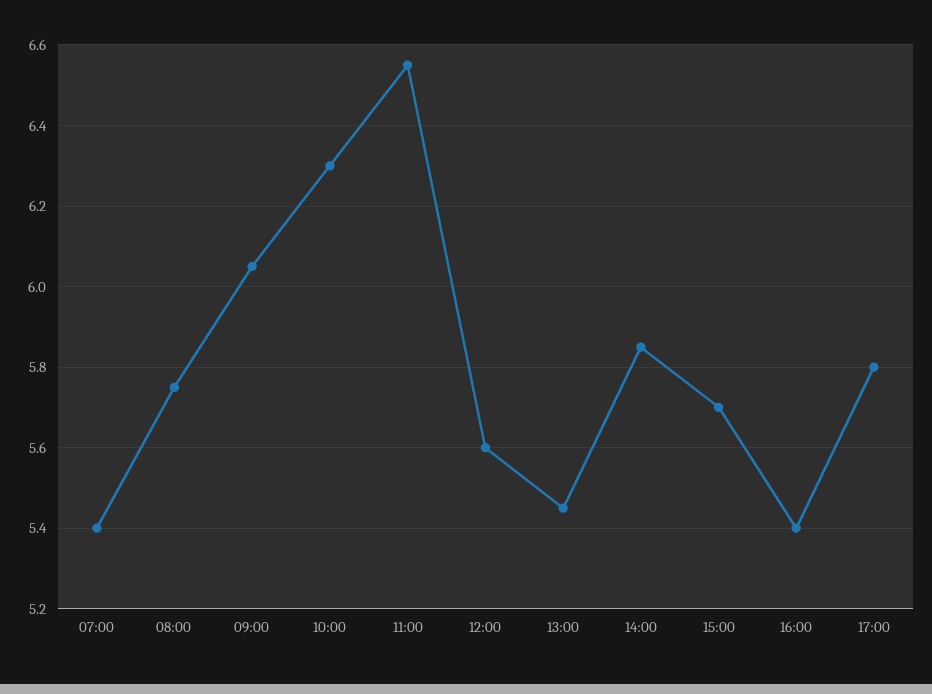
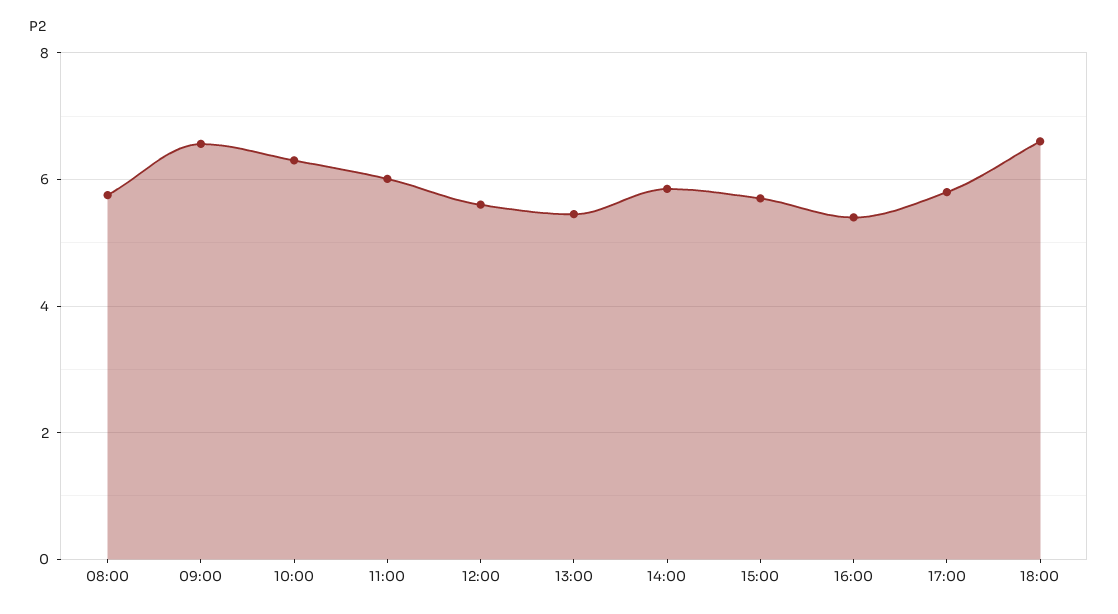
07:00: 5.4 -> none
09:00: 6.05 -> 6.6
11:00: 6.55 -> 6
18:00: none -> 6.6

